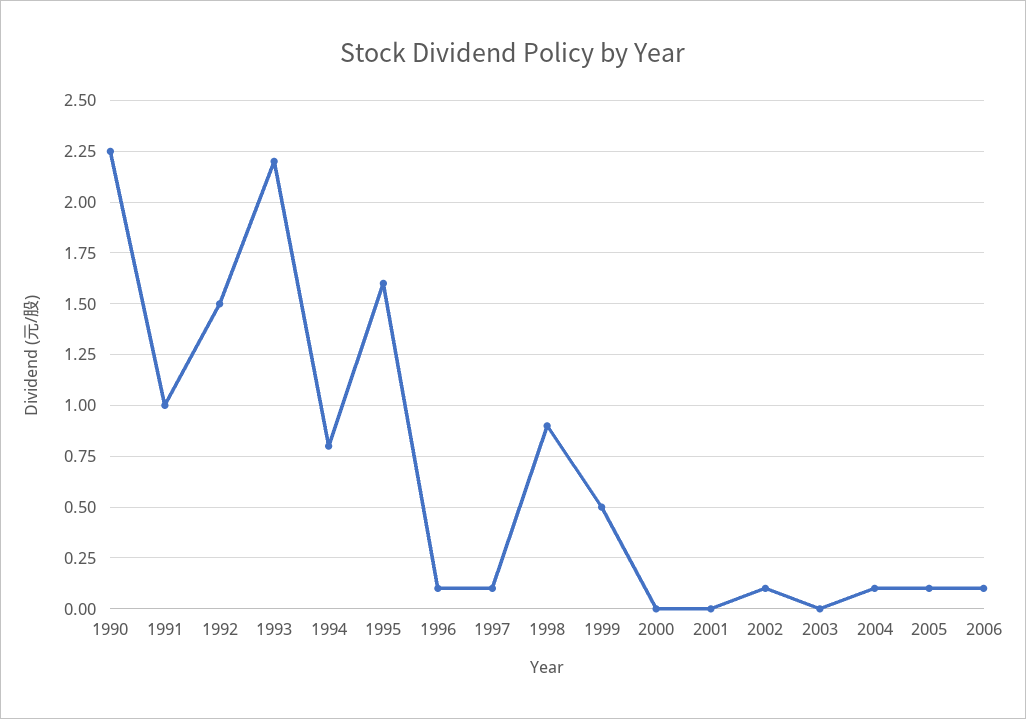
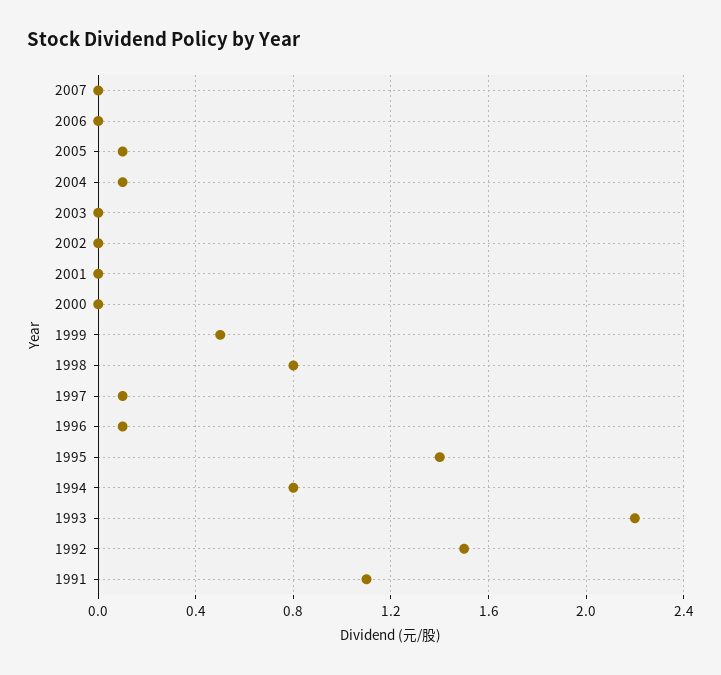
1990: 2.25 -> none
1991: 1 -> 1.1
1995: 1.6 -> 1.4
1998: 0.9 -> 0.8
2002: 0.1 -> 0
2006: 0.1 -> 0
2007: none -> 0

